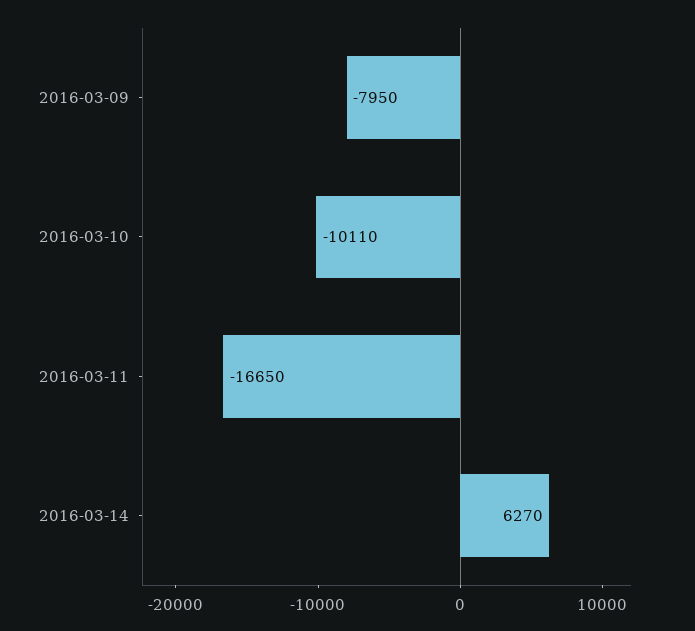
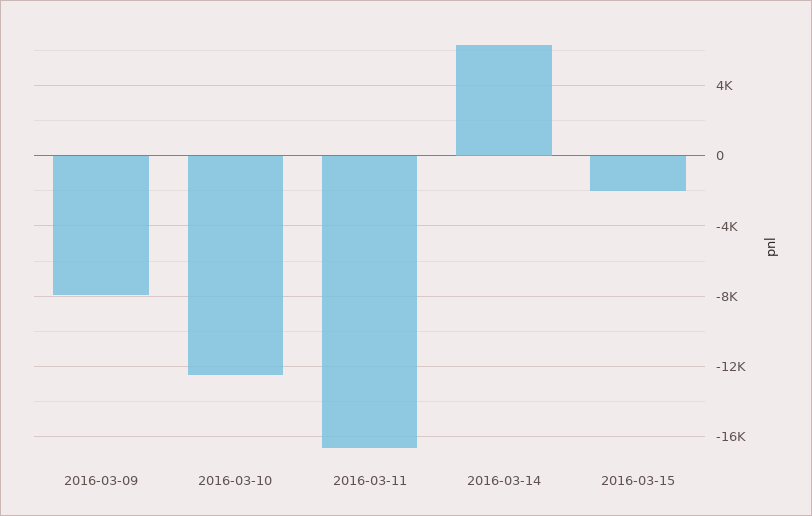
2016-03-10: -10110 -> -12500
2016-03-15: none -> -2000

